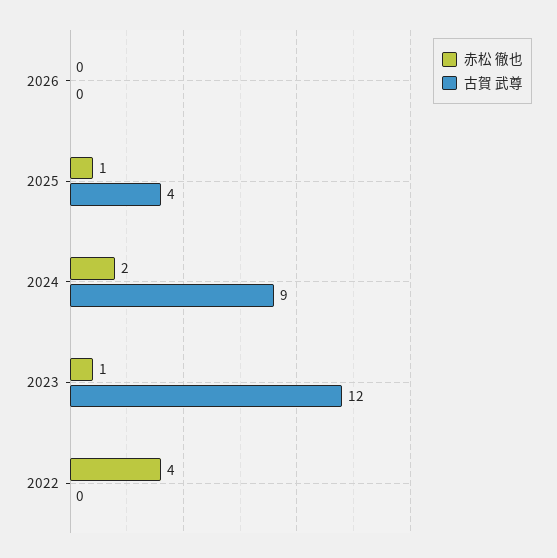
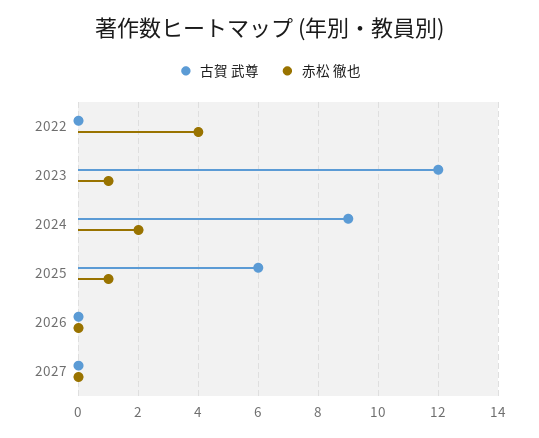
古賀 武尊, 2025: 4 -> 6
古賀 武尊, 2027: none -> 0
赤松 徹也, 2027: none -> 0

